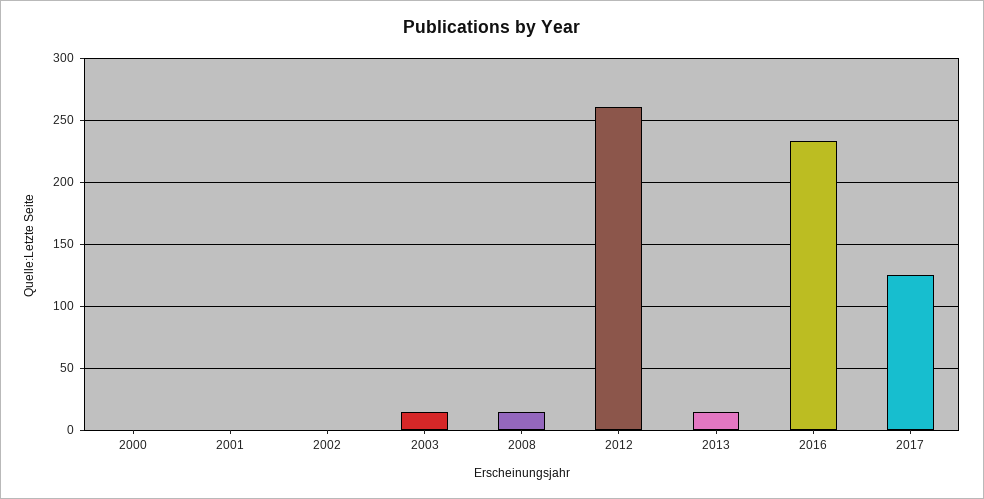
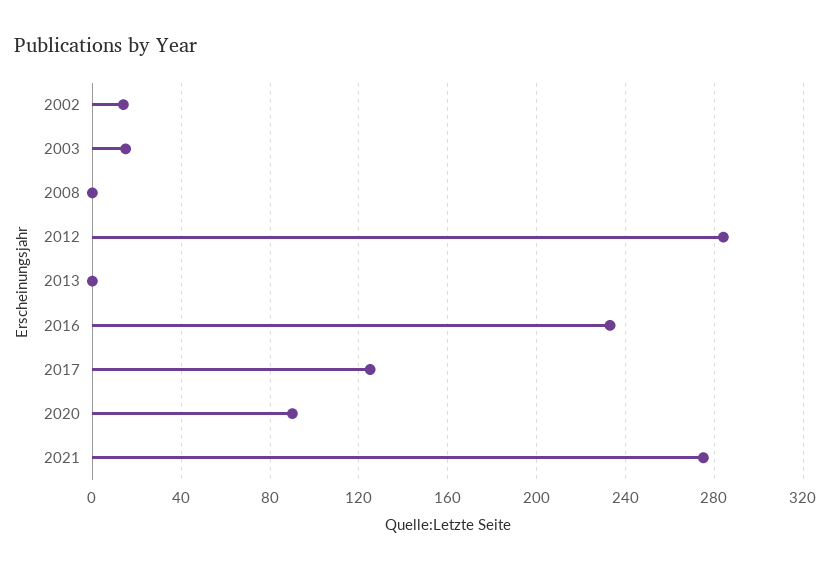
2000: 0 -> none
2001: 0 -> none
2002: 0 -> 15
2008: 15 -> 0
2012: 260 -> 285
2013: 15 -> 0
2020: none -> 90
2021: none -> 275

